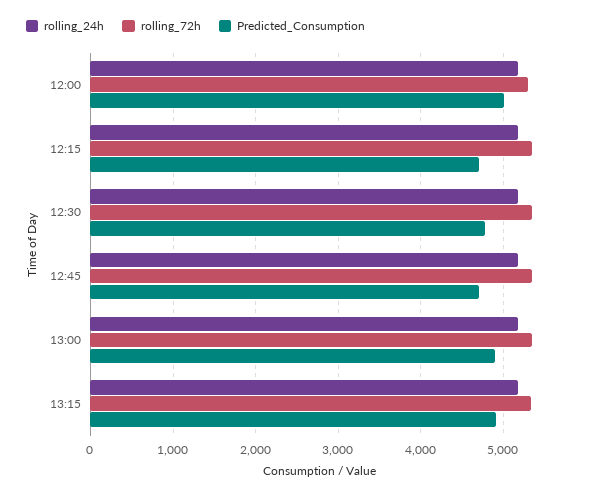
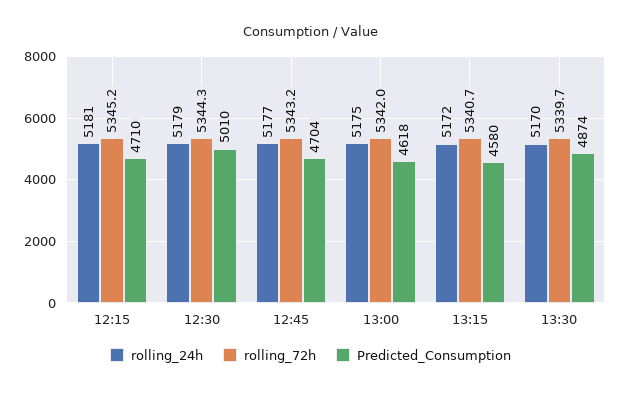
rolling_24h, 12:00: 5200 -> none
rolling_72h, 12:00: 5300 -> none
Predicted_Consumption, 12:00: 5000 -> none
Predicted_Consumption, 12:30: 4800 -> 5010
Predicted_Consumption, 13:00: 4900 -> 4618
Predicted_Consumption, 13:15: 4900 -> 4580
rolling_24h, 13:30: none -> 5170
rolling_72h, 13:30: none -> 5339.7
Predicted_Consumption, 13:30: none -> 4874

